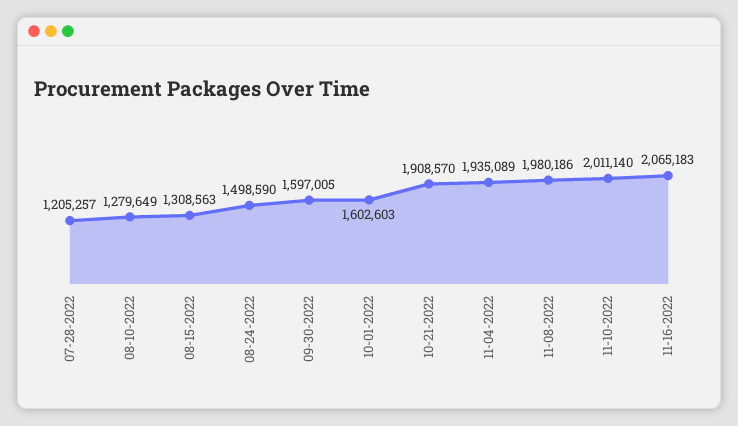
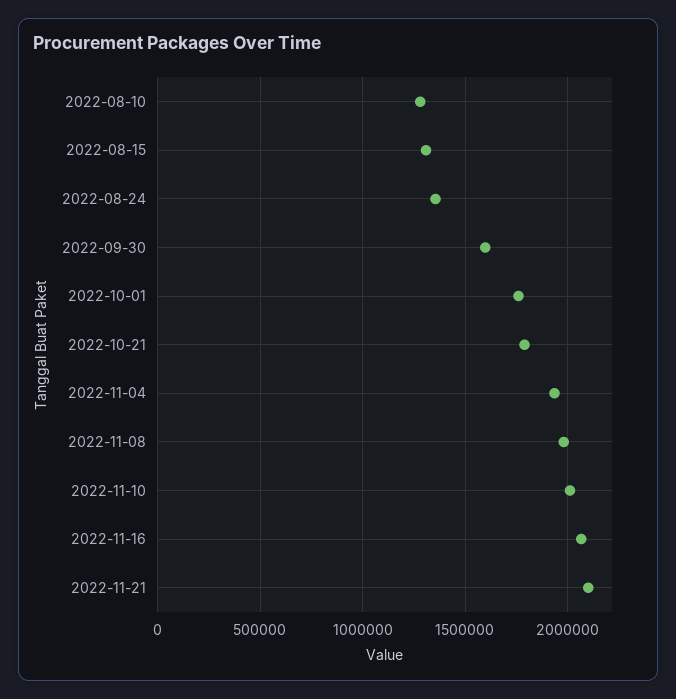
07-28-2022: 1205257 -> none
08-24-2022: 1498590 -> 1350000
10-01-2022: 1602603 -> 1750000
10-21-2022: 1908570 -> 1800000
2022-11-21: none -> 2100000

